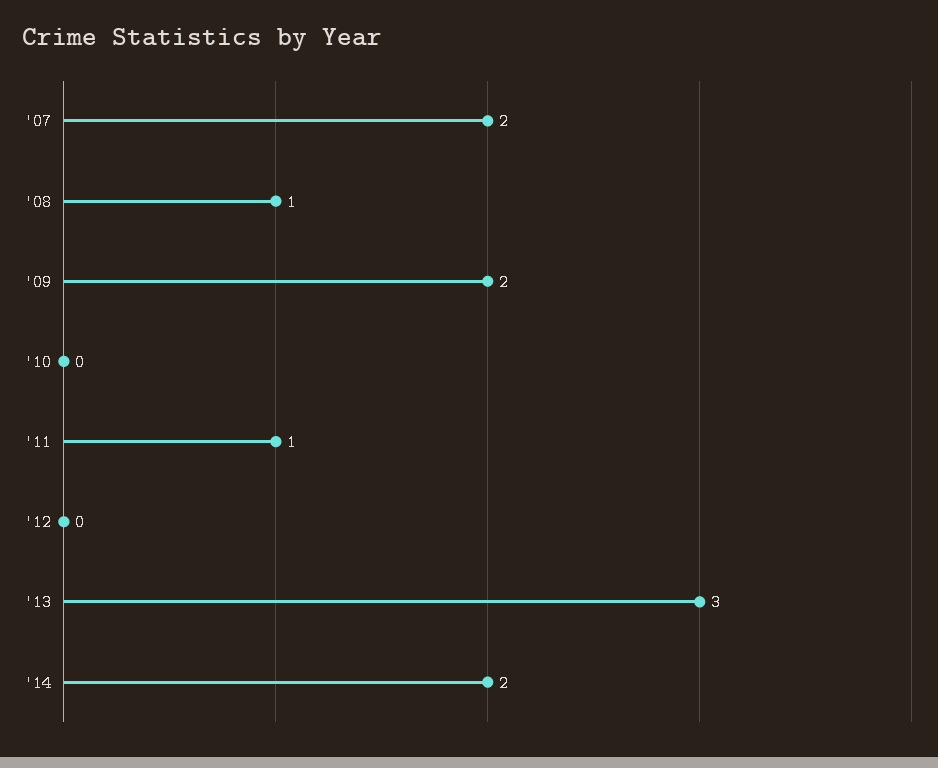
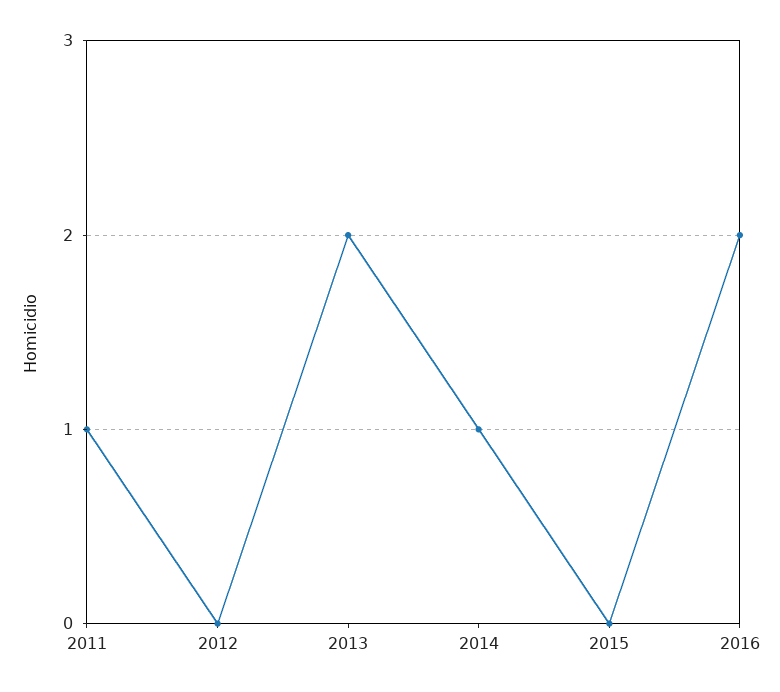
'07: 2 -> none
'08: 1 -> none
'09: 2 -> none
'10: 0 -> none
'13: 3 -> 2
'14: 2 -> 1
2015: none -> 0
2016: none -> 2

